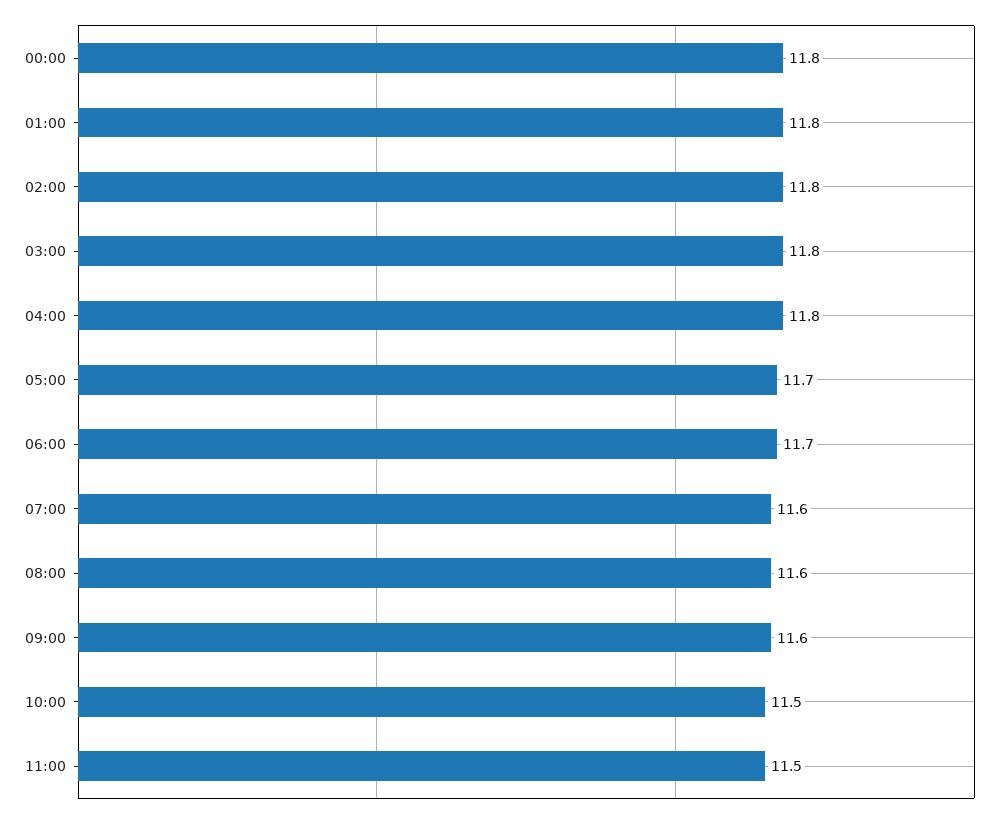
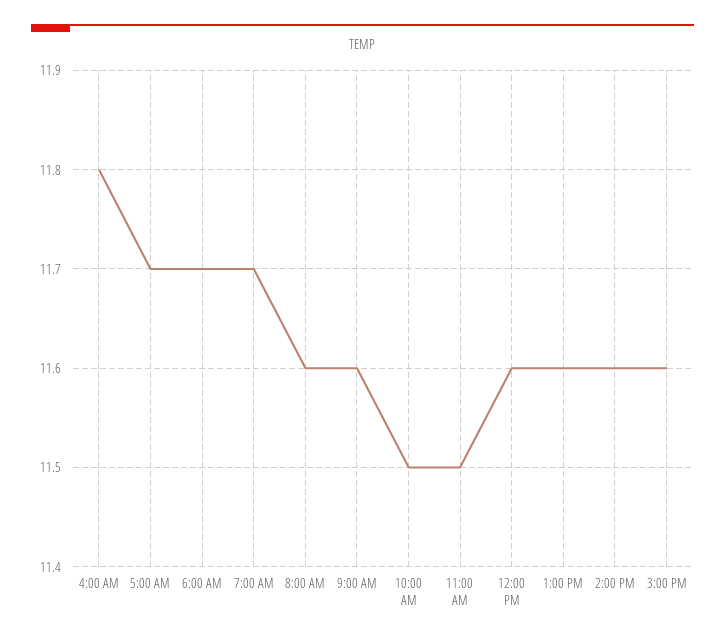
00:00: 11.8 -> none
01:00: 11.8 -> none
02:00: 11.8 -> none
03:00: 11.8 -> none
07:00: 11.6 -> 11.7
12:00 PM: none -> 11.6
1:00 PM: none -> 11.6
2:00 PM: none -> 11.6
3:00 PM: none -> 11.6

